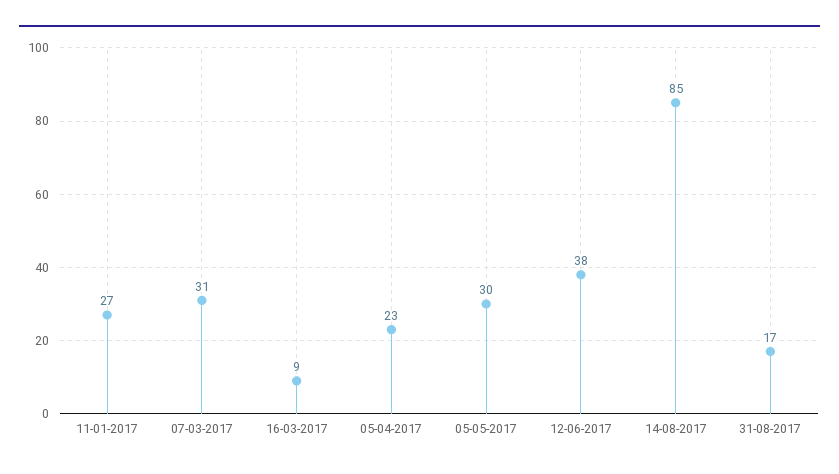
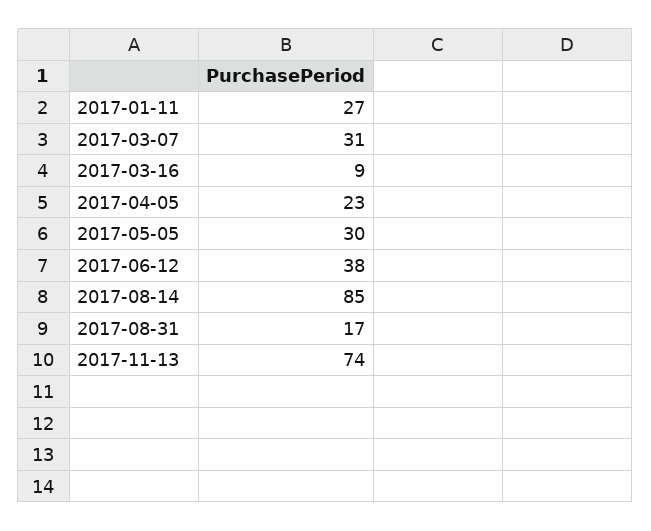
2017-11-13: none -> 74

